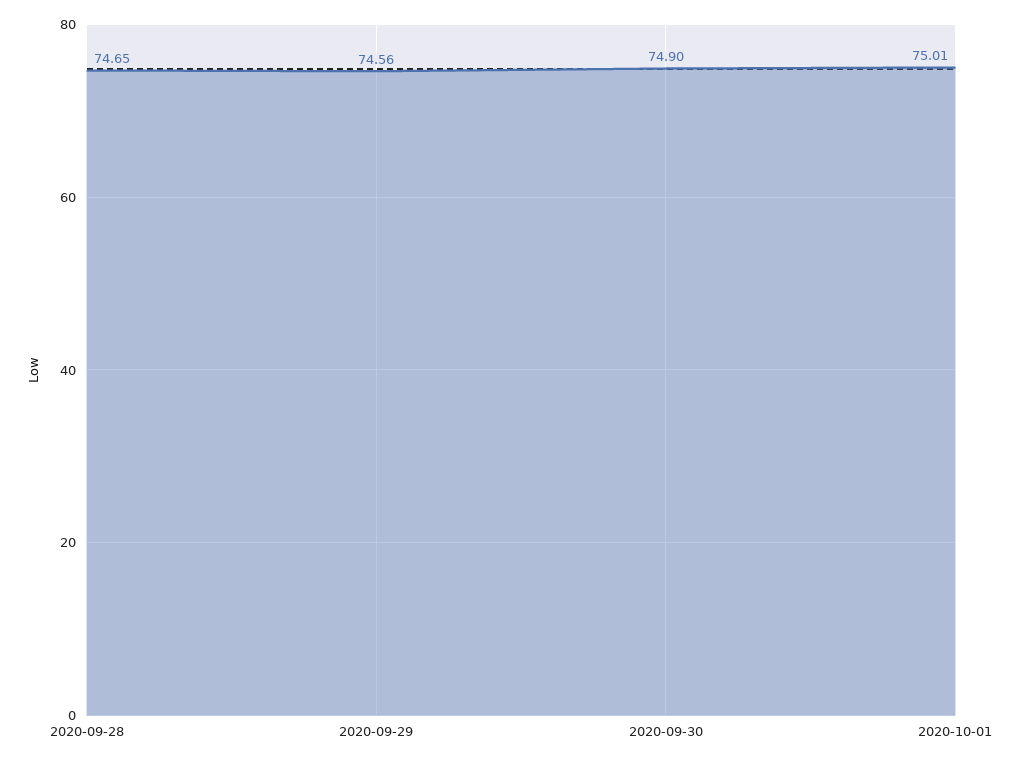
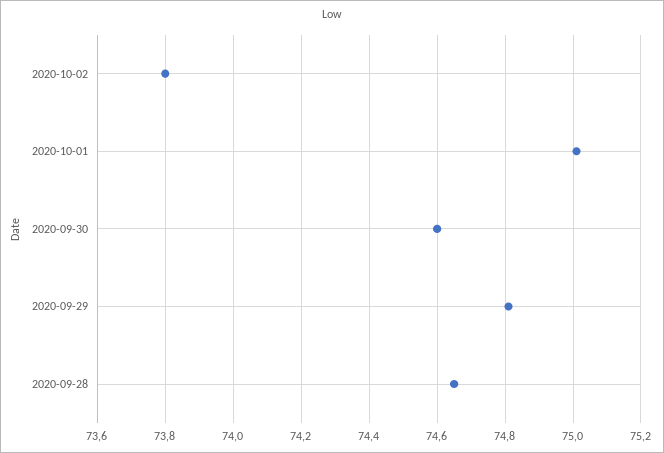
2020-09-29: 74.56 -> 74.8
2020-09-30: 74.9 -> 74.6
2020-10-02: none -> 73.8

